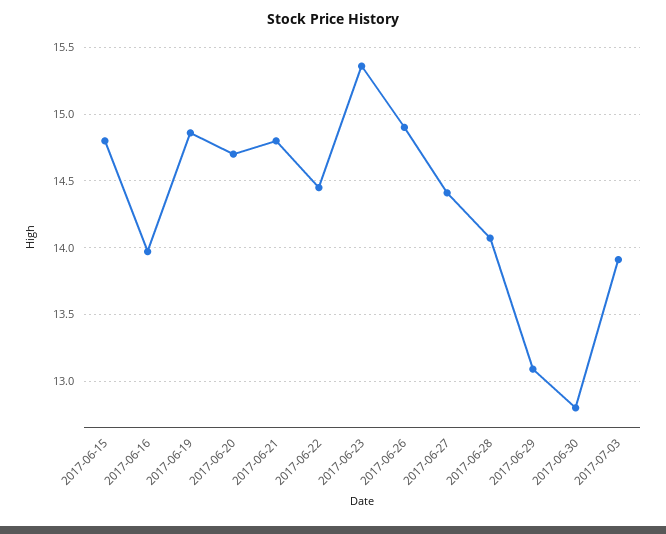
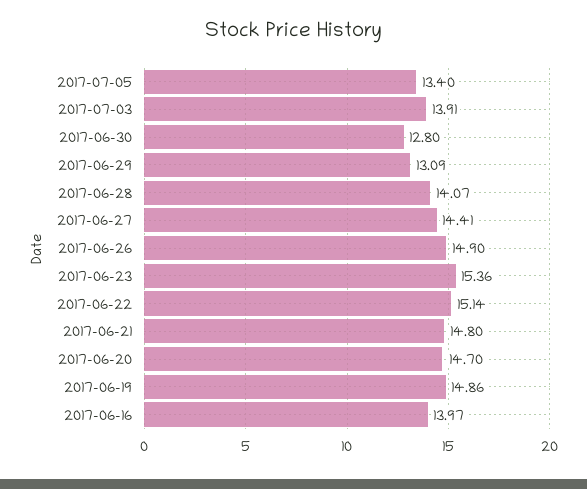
2017-06-15: 14.8 -> none
2017-06-22: 14.45 -> 15.14
2017-07-05: none -> 13.4

